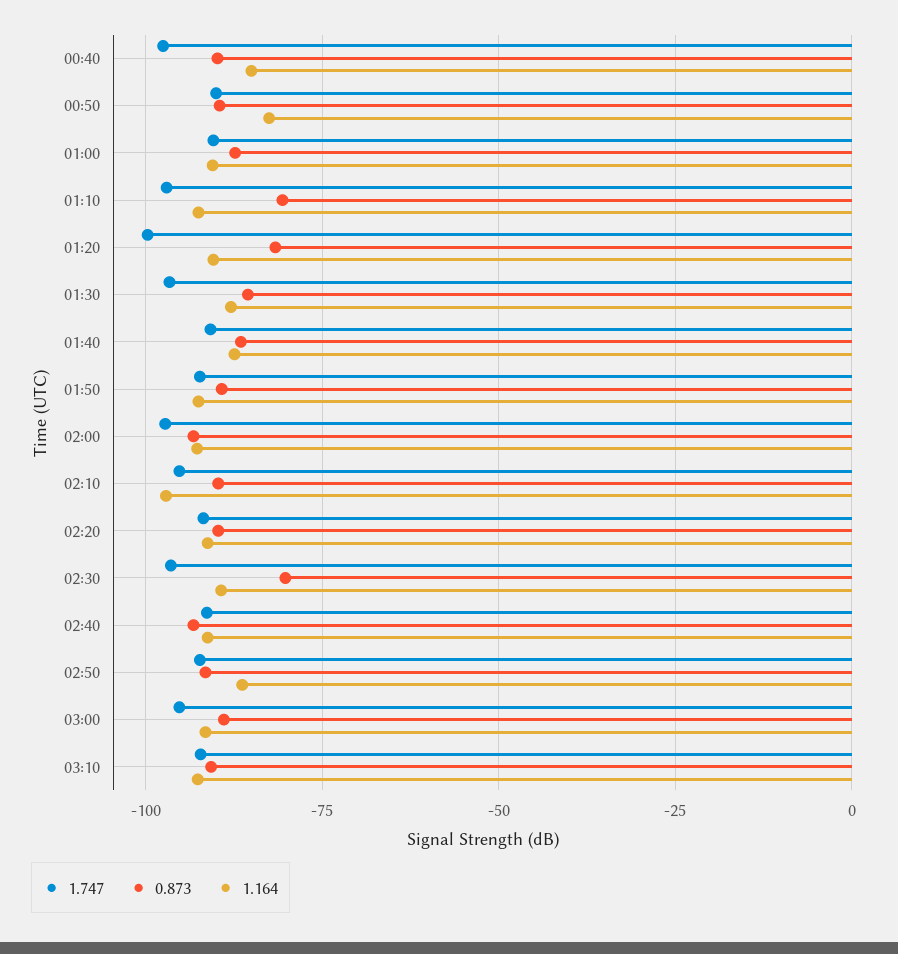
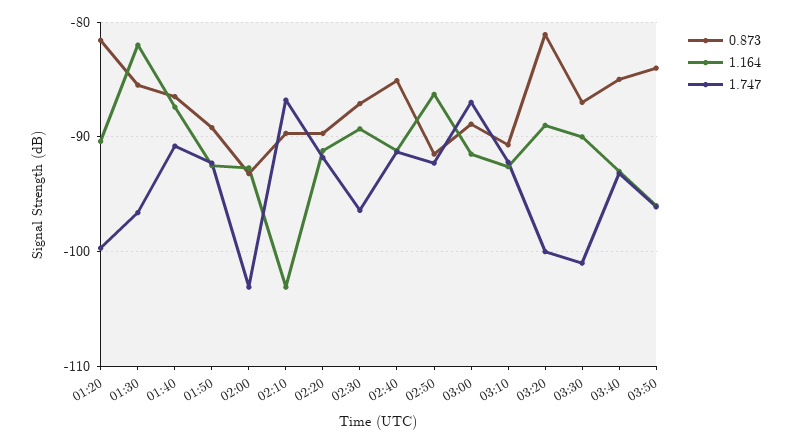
1.747, 00:40: -97.5 -> none
0.873, 00:40: -90 -> none
1.164, 00:40: -85 -> none
1.747, 00:50: -90 -> none
0.873, 00:50: -90 -> none
1.164, 00:50: -82.5 -> none
1.747, 01:00: -90 -> none
0.873, 01:00: -87.5 -> none
1.164, 01:00: -90 -> none
1.747, 01:10: -97.5 -> none
0.873, 01:10: -80 -> none
1.164, 01:10: -92.5 -> none
1.164, 01:30: -87.5 -> -82
1.747, 02:00: -97.5 -> -103
1.747, 02:10: -95 -> -87
1.164, 02:10: -97.5 -> -103
0.873, 02:30: -80 -> -87
0.873, 02:40: -92.5 -> -85
1.747, 03:00: -95 -> -87
0.873, 03:20: none -> -81
1.164, 03:20: none -> -89
1.747, 03:20: none -> -100
0.873, 03:30: none -> -87
1.164, 03:30: none -> -90
1.747, 03:30: none -> -101
0.873, 03:40: none -> -85
1.164, 03:40: none -> -93
1.747, 03:40: none -> -93
0.873, 03:50: none -> -84
1.164, 03:50: none -> -96
1.747, 03:50: none -> -96

